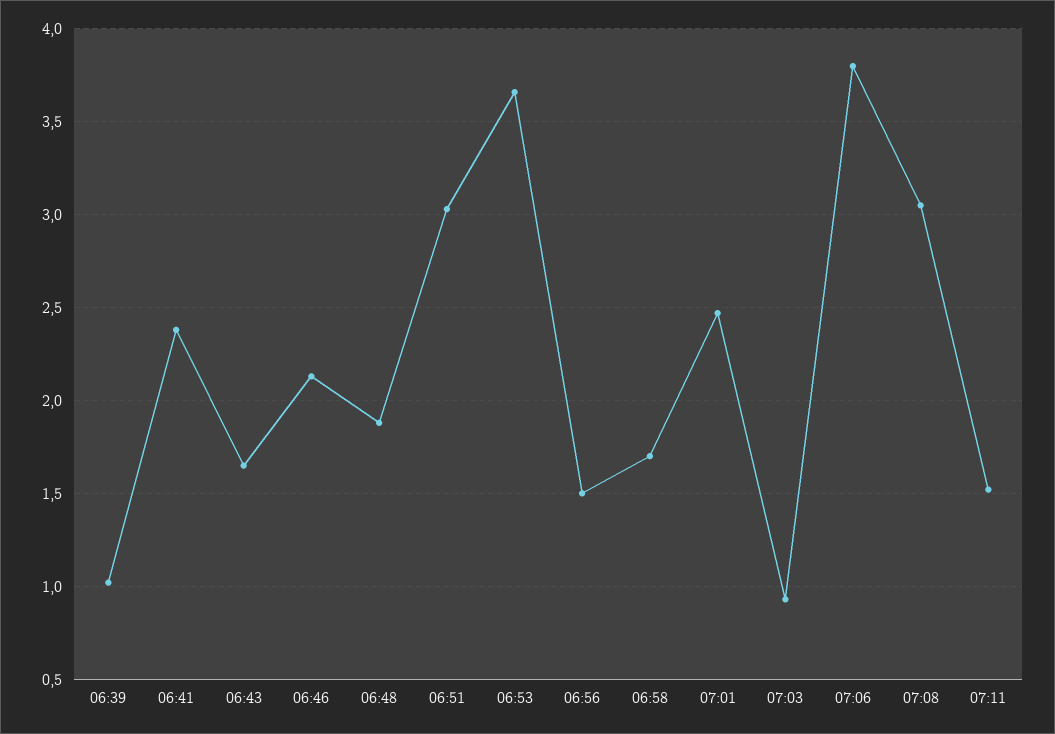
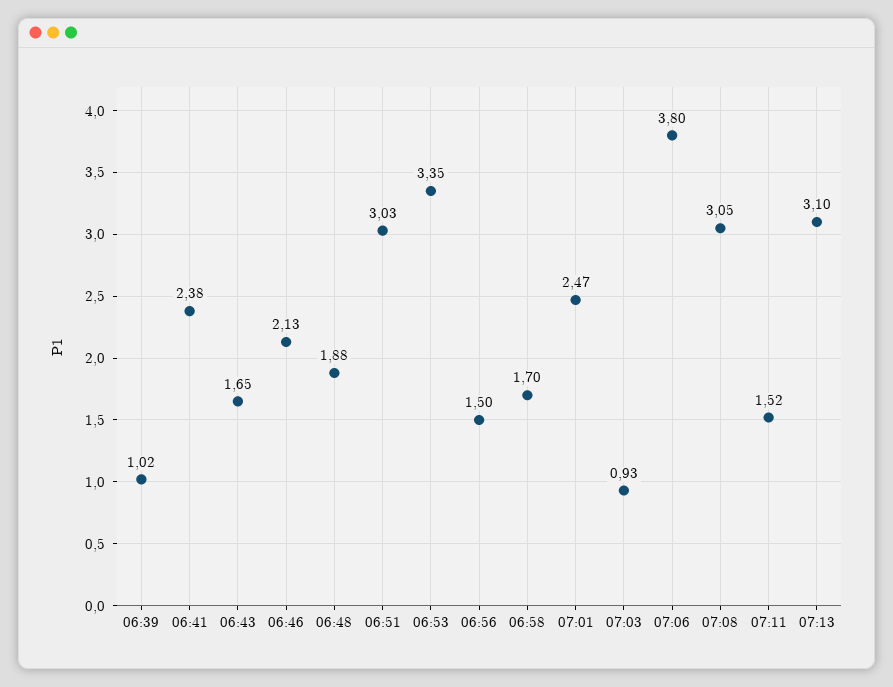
06:53: 3.65 -> 3.35
07:13: none -> 3.1

